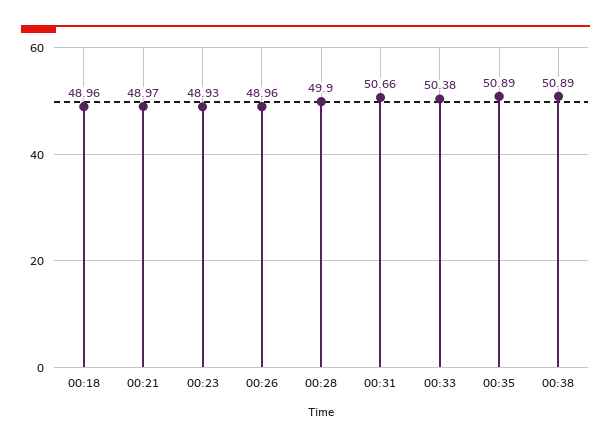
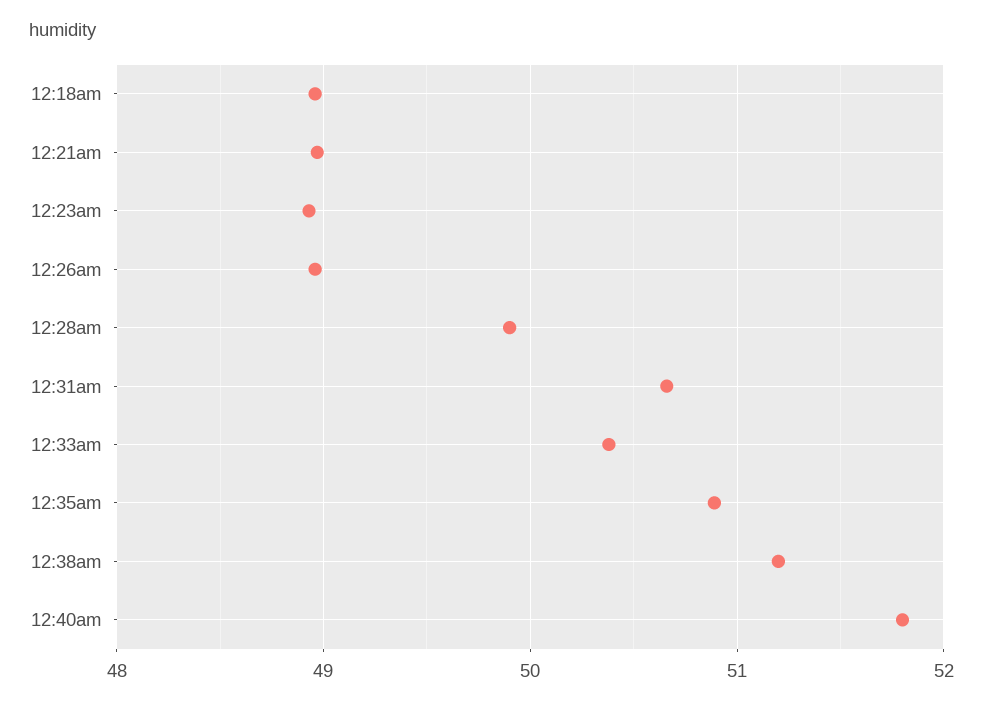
00:38: 50.89 -> 51.2
12:40am: none -> 51.8

